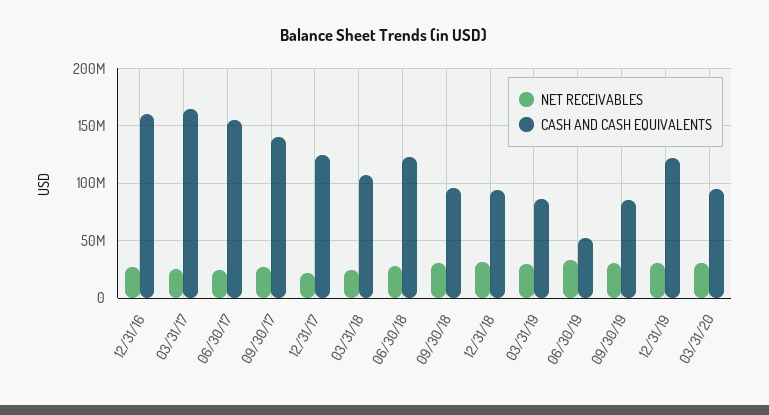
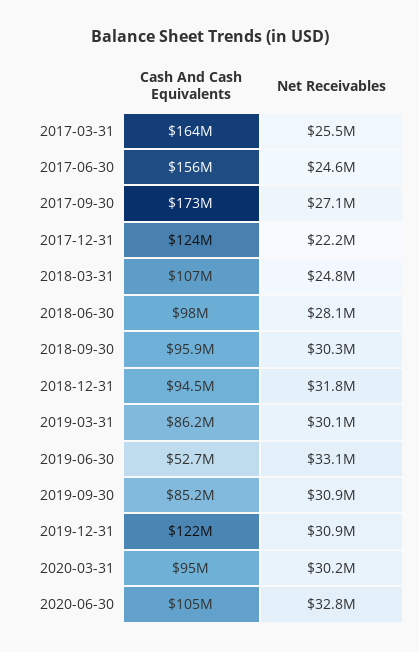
NET RECEIVABLES, 12/31/16: 30000000 -> none
CASH AND CASH EQUIVALENTS, 12/31/16: 160000000 -> none
CASH AND CASH EQUIVALENTS, 09/30/17: 140000000 -> 173000000
CASH AND CASH EQUIVALENTS, 06/30/18: 120000000 -> 98000000
CASH AND CASH EQUIVALENTS, 2020-06-30: none -> 105000000
NET RECEIVABLES, 2020-06-30: none -> 32800000

